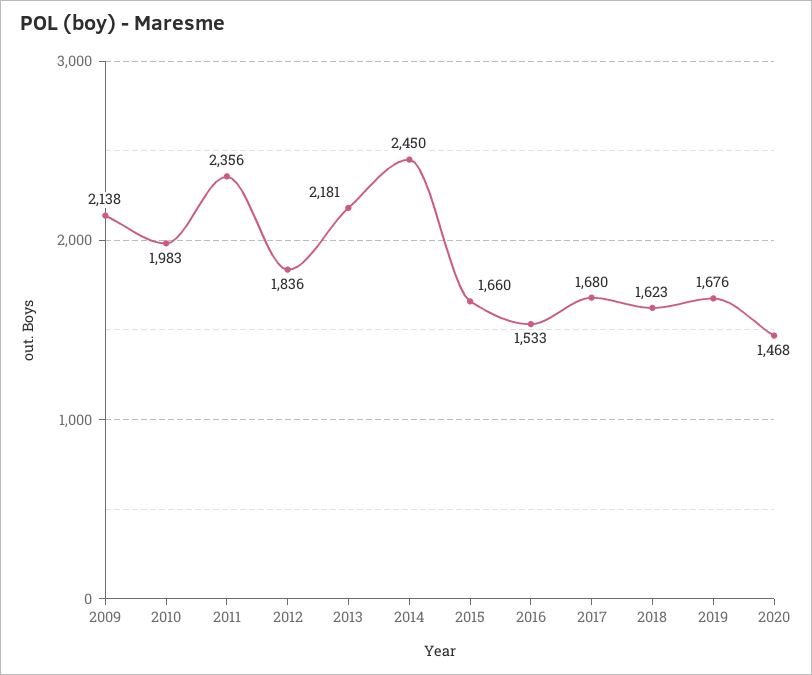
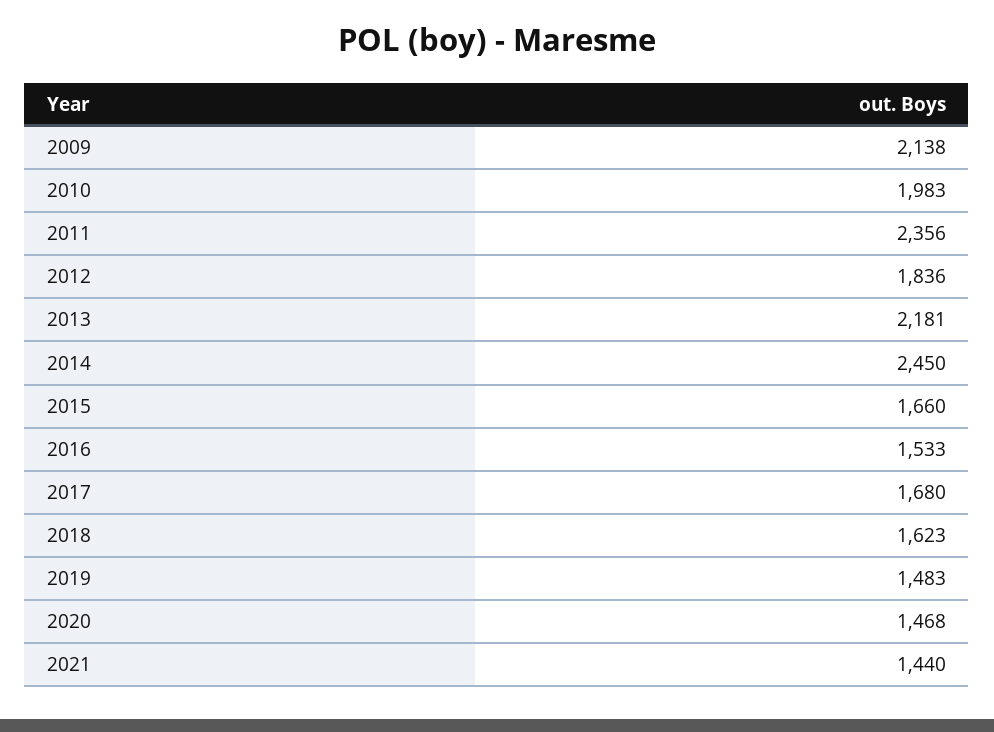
2019: 1676 -> 1483
2021: none -> 1440

